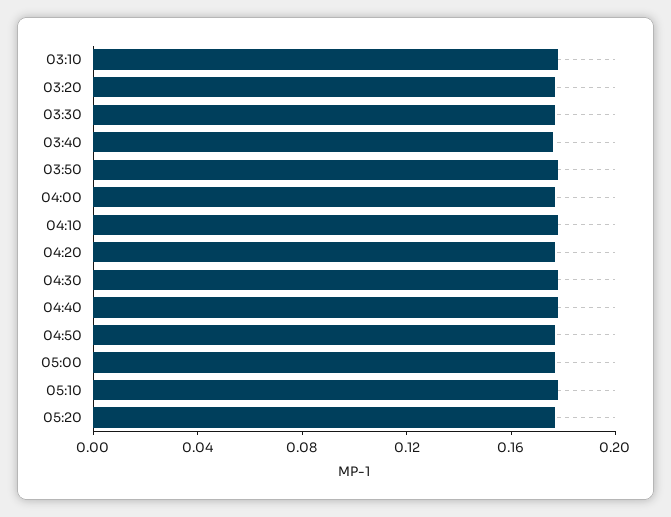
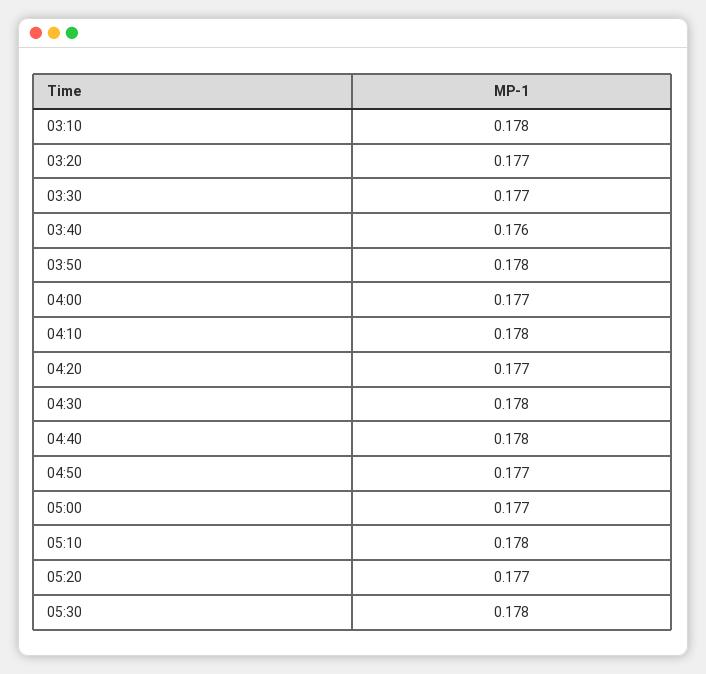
05:30: none -> 0.178

